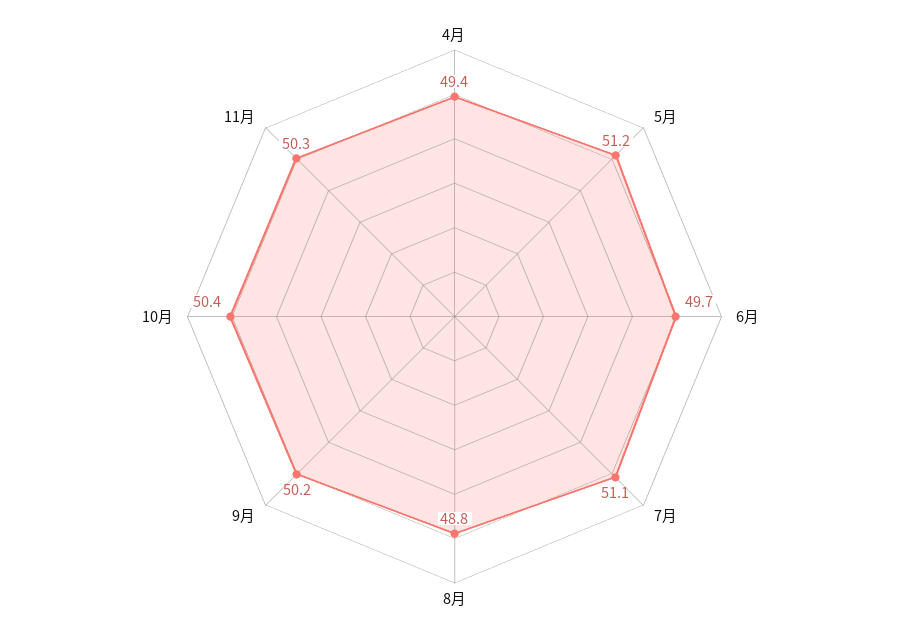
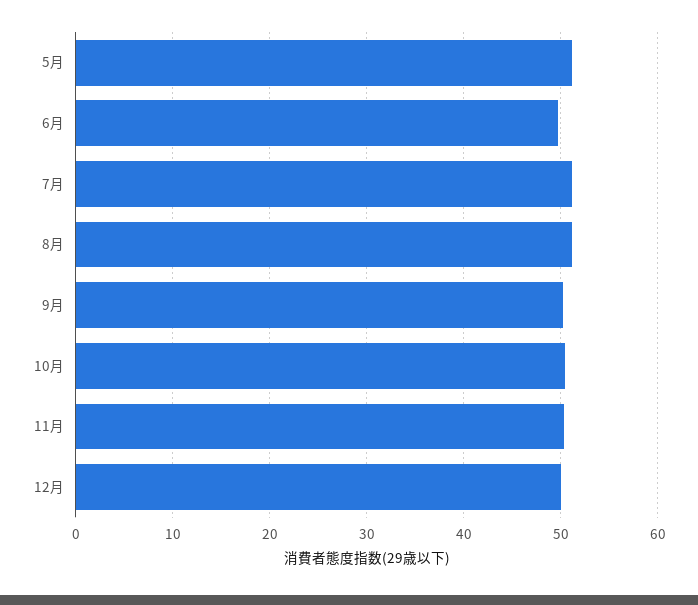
4月: 49.4 -> none
8月: 48.8 -> 51
12月: none -> 50

